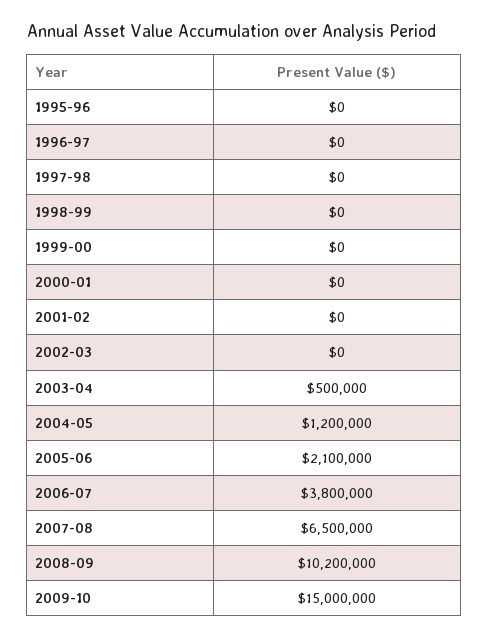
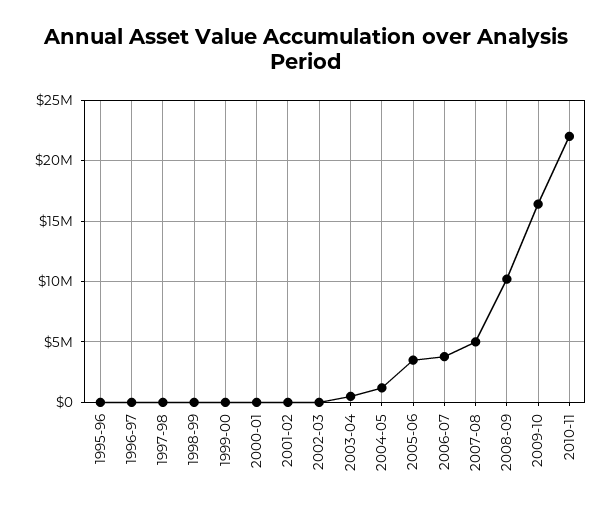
2005-06: 2100000 -> 3500000
2007-08: 6500000 -> 5000000
2009-10: 15000000 -> 16500000
2010-11: none -> 22000000

